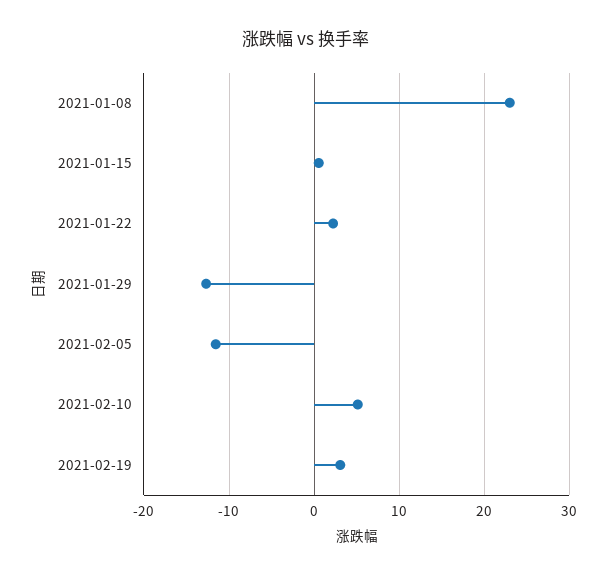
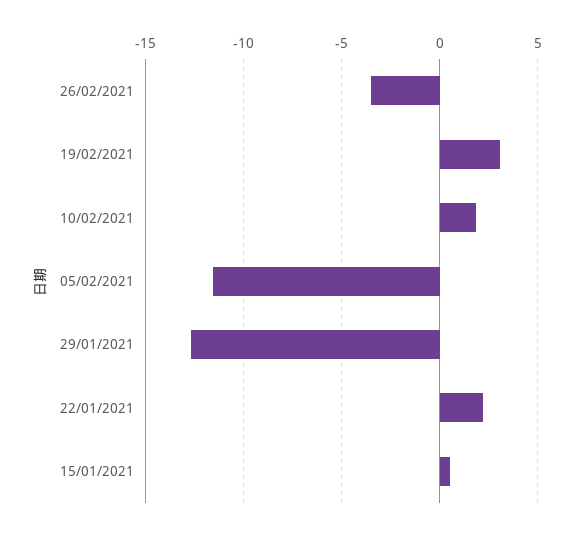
2021-01-08: 23 -> none
2021-02-10: 5 -> 2
26/02/2021: none -> -3.5

